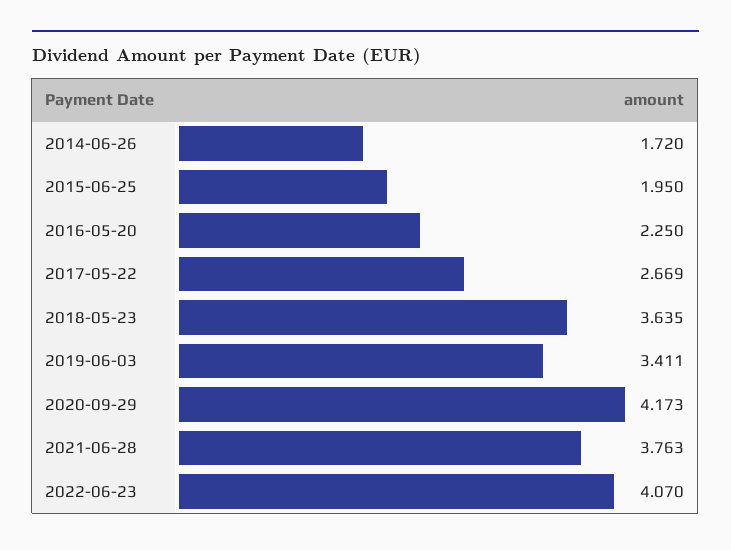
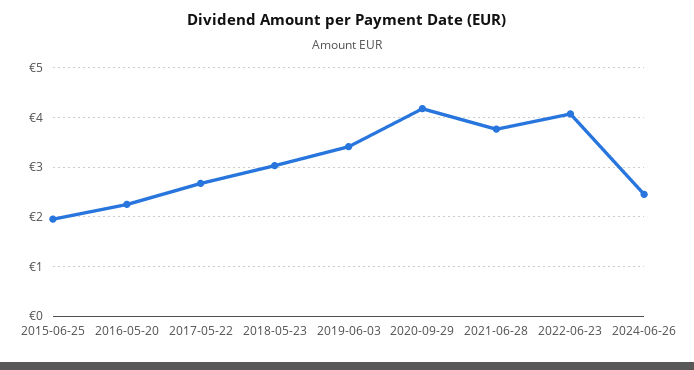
2014-06-26: 1.72 -> none
2018-05-23: 3.635 -> 3
2024-06-26: none -> 2.4

